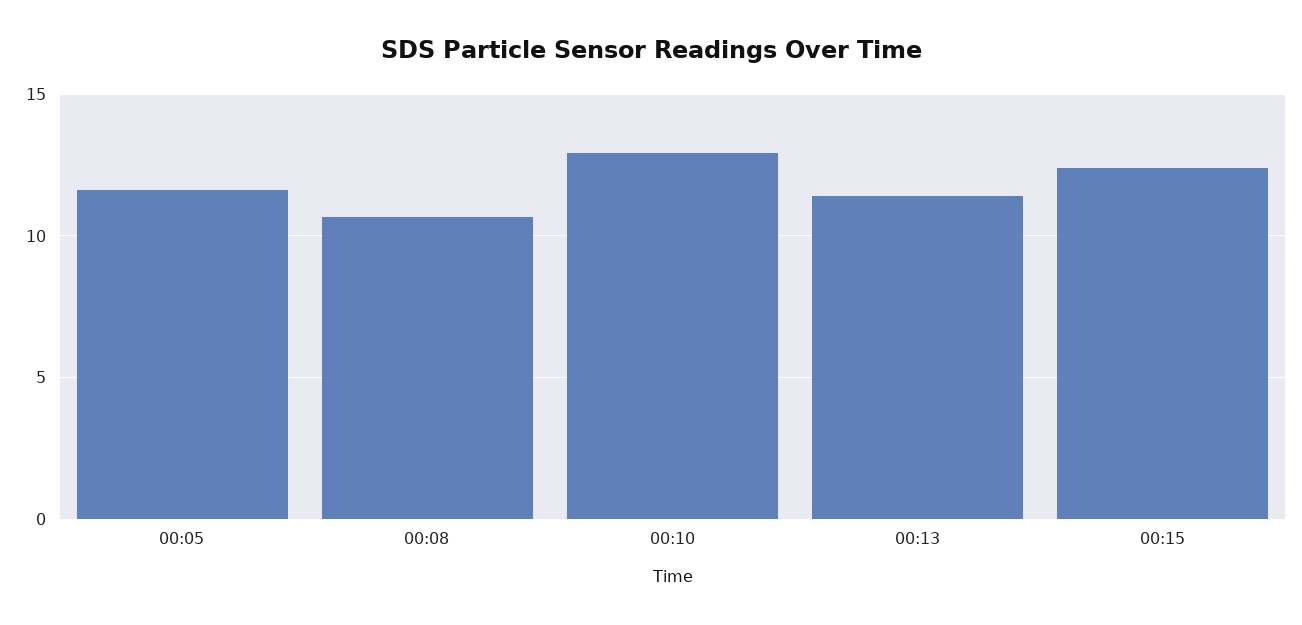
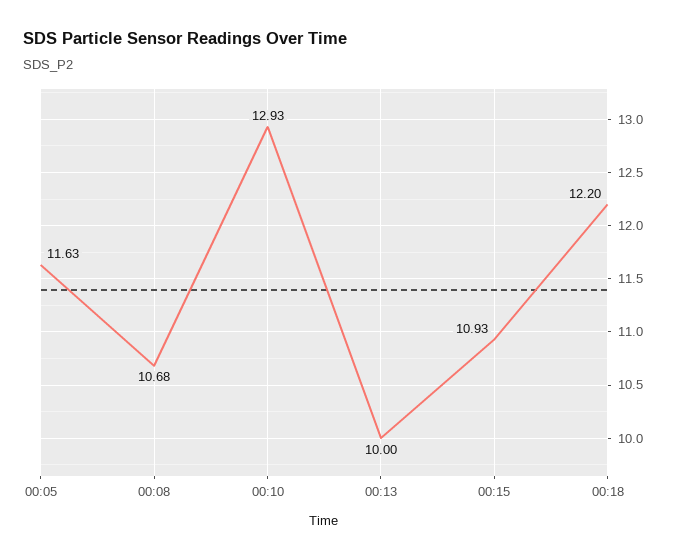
00:13: 11.5 -> 10
00:15: 12.5 -> 10.93
00:18: none -> 12.2

